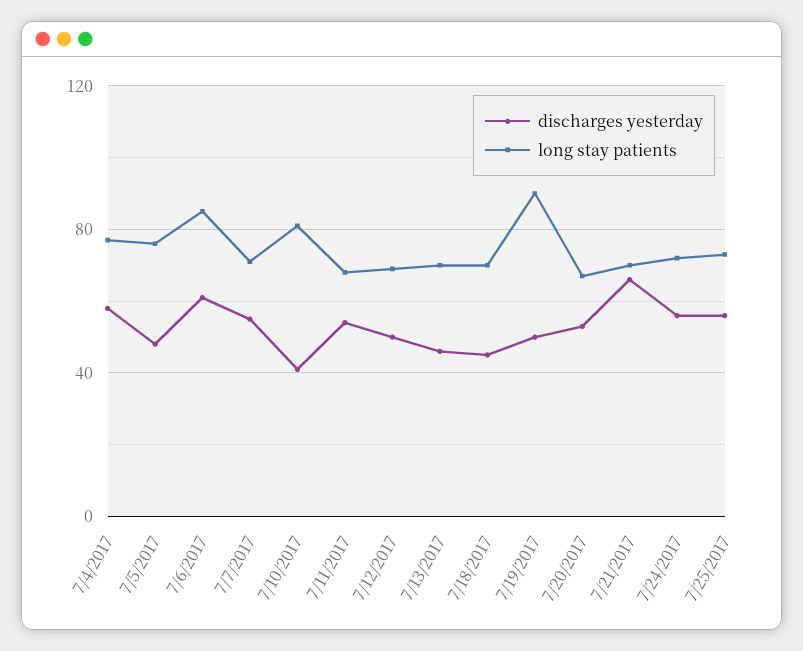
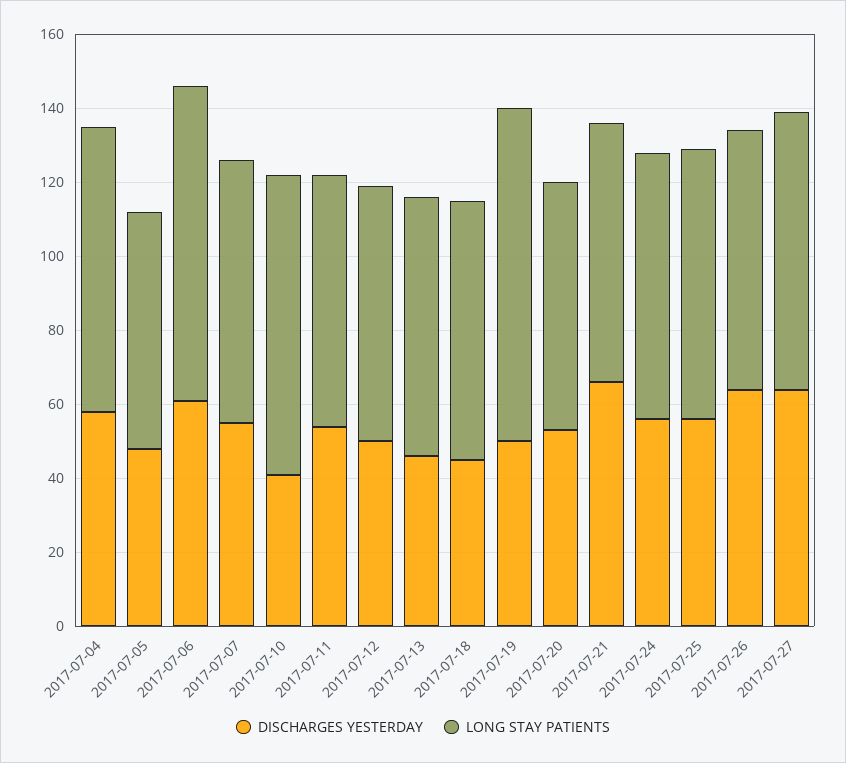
long stay patients, 7/5/2017: 75 -> 65
discharges yesterday, 2017-07-26: none -> 65
long stay patients, 2017-07-26: none -> 70
discharges yesterday, 2017-07-27: none -> 65
long stay patients, 2017-07-27: none -> 75

